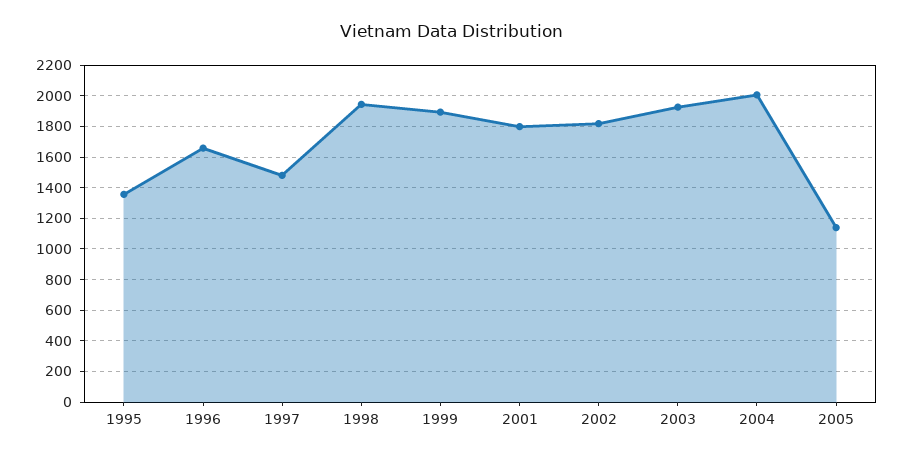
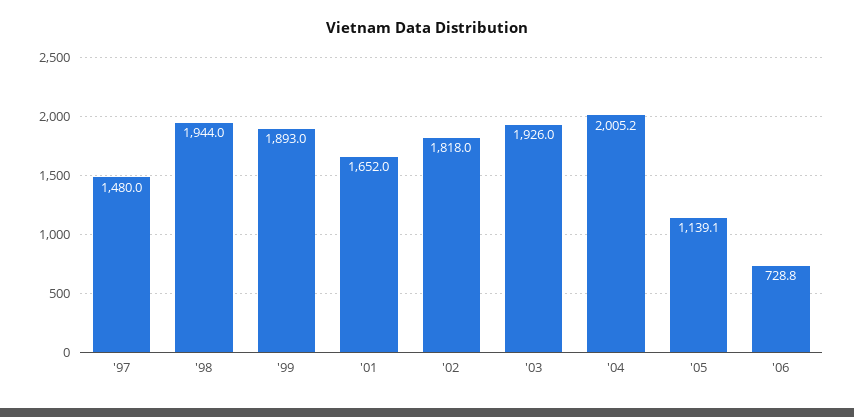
1995: 1350 -> none
1996: 1650 -> none
2001: 1800 -> 1652
'06: none -> 728.8

